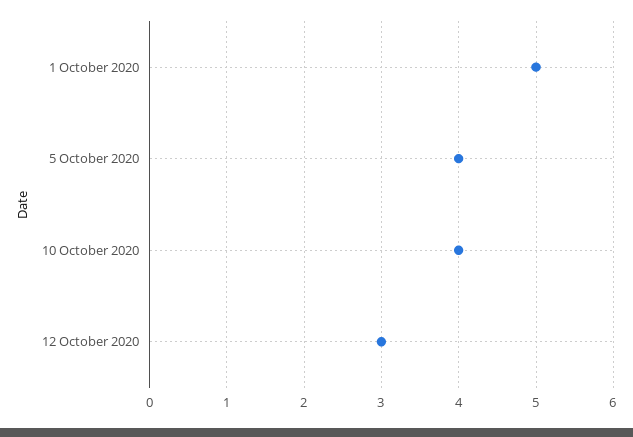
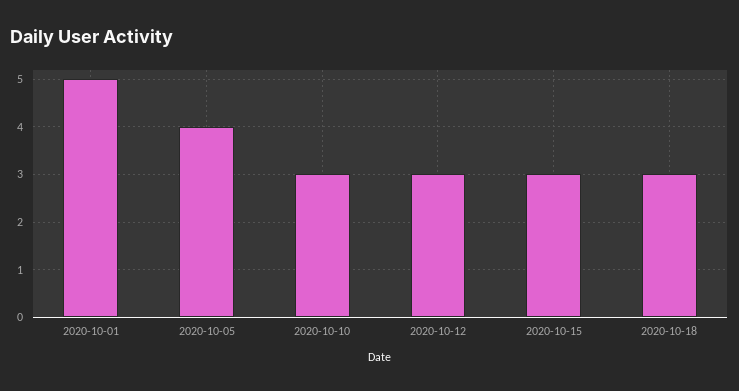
10 October 2020: 4 -> 3
2020-10-15: none -> 3
2020-10-18: none -> 3

